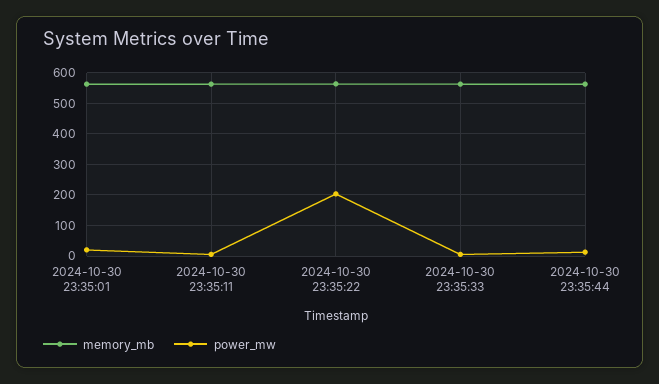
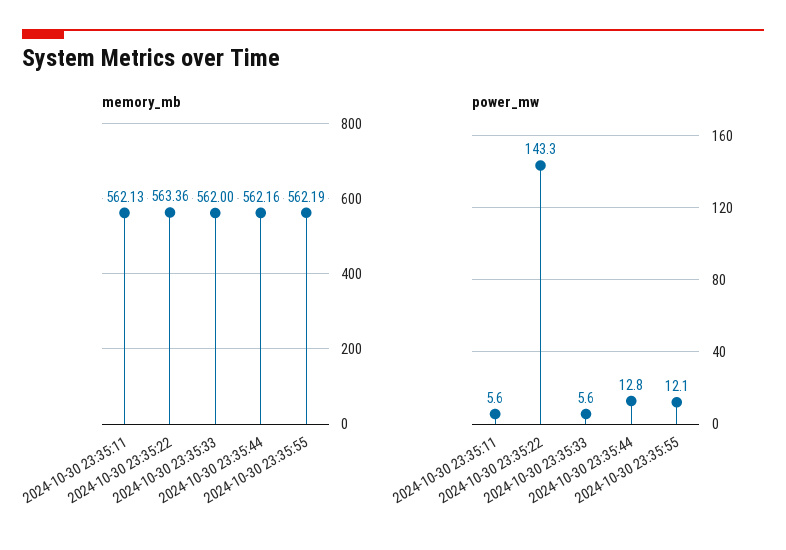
memory_mb, 2024-10-30 23:35:01: 560 -> none
power_mw, 2024-10-30 23:35:01: 20 -> none
power_mw, 2024-10-30 23:35:22: 200 -> 143.3
memory_mb, 2024-10-30 23:35:55: none -> 562.19
power_mw, 2024-10-30 23:35:55: none -> 12.1

